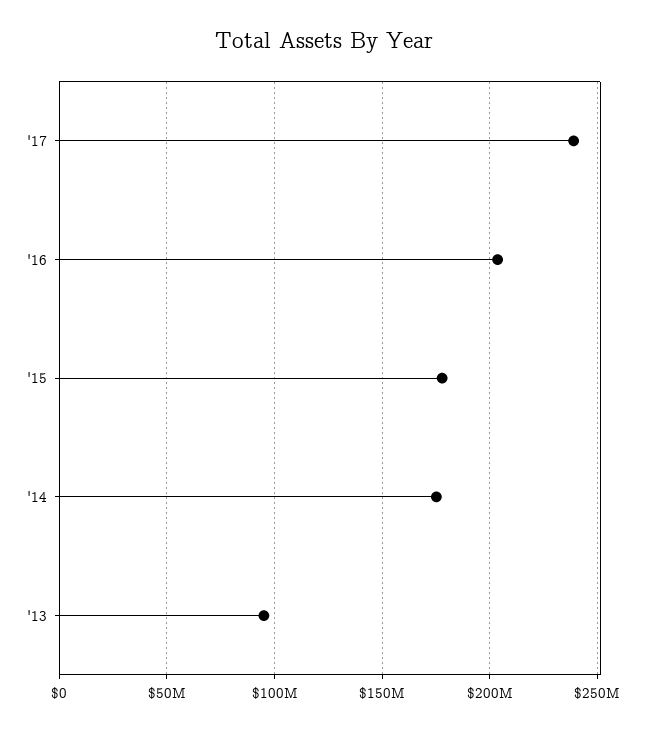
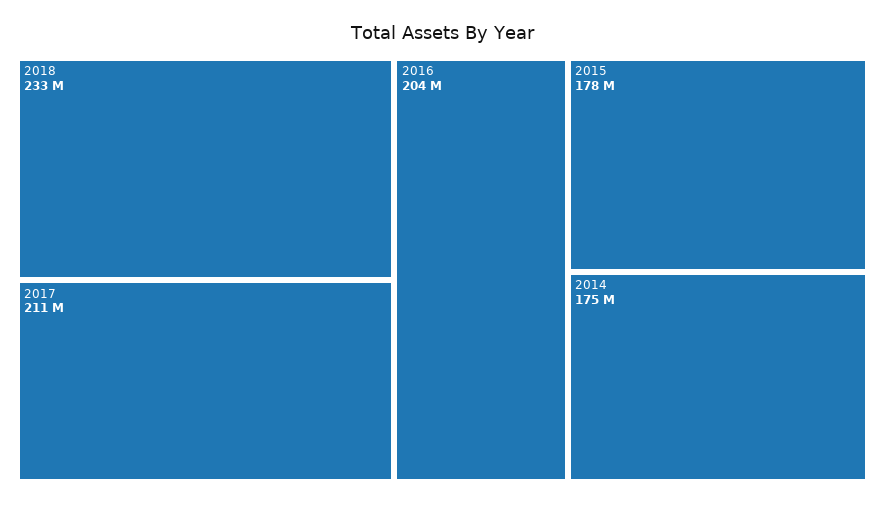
'17: 240000000 -> 211000000
'13: 95000000 -> none
2018: none -> 233000000

